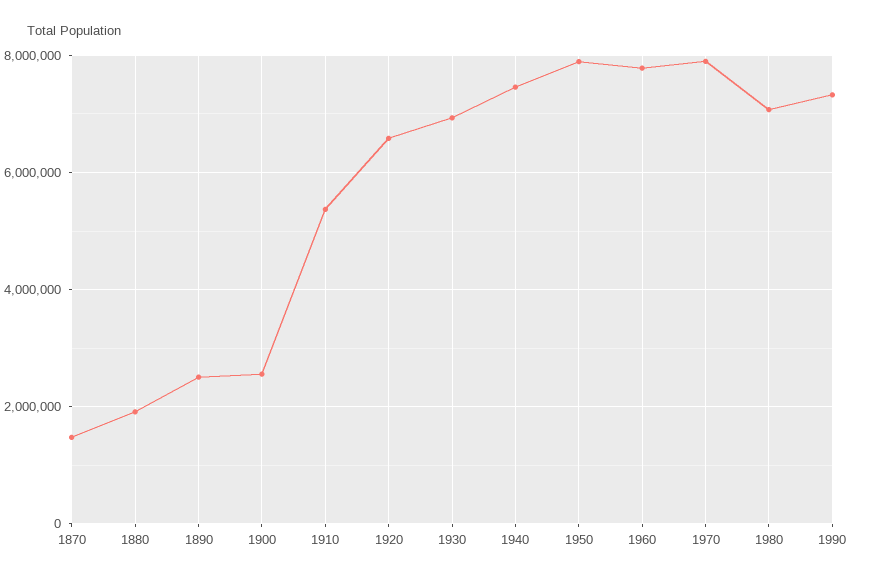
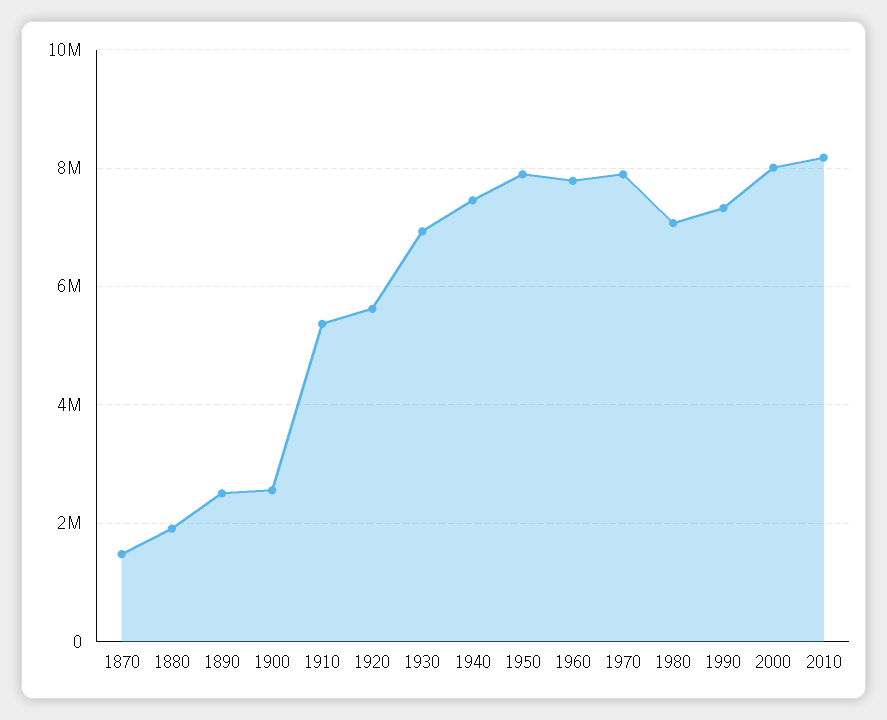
1920: 6600000 -> 5600000
2000: none -> 8000000
2010: none -> 8200000

